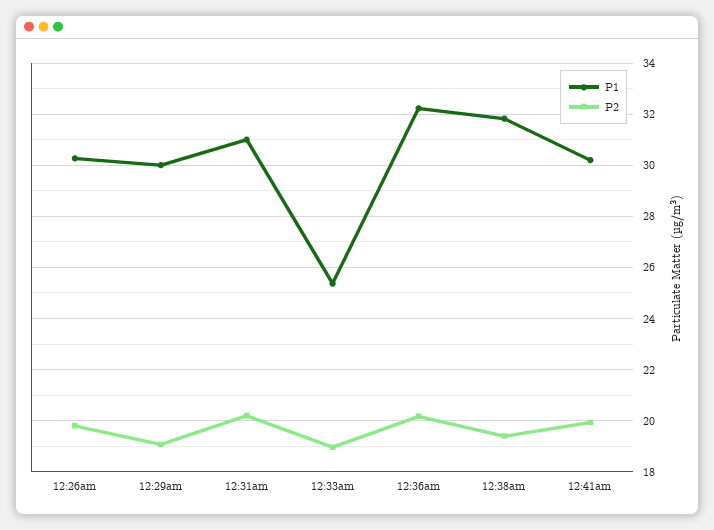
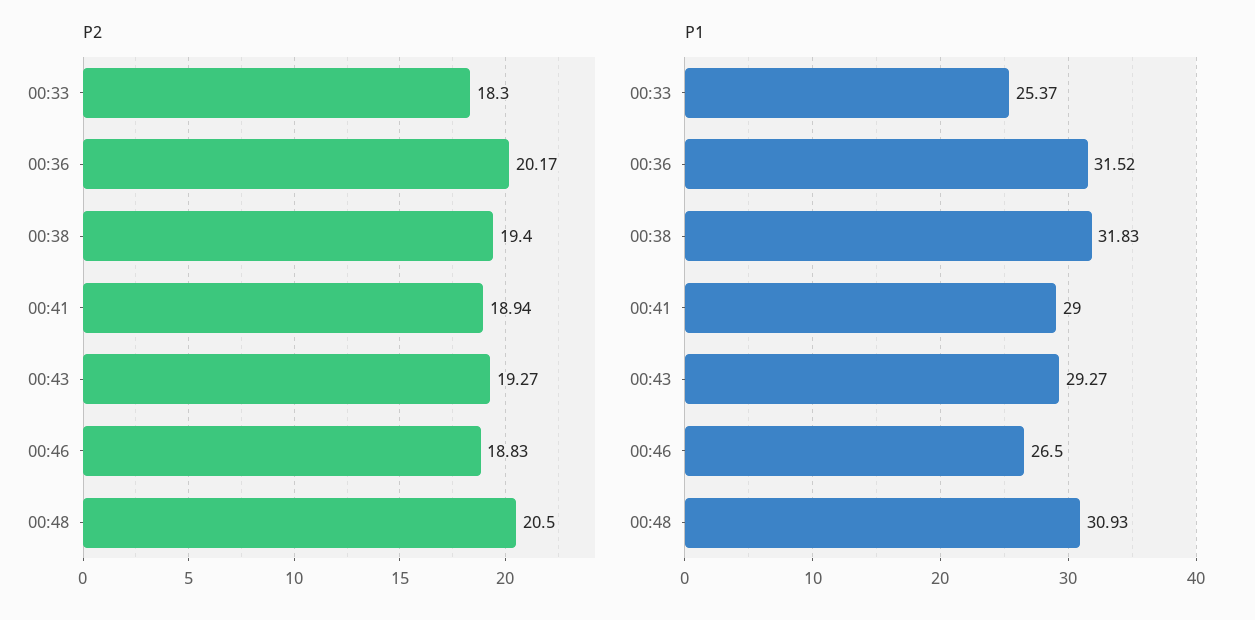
P1, 12:26am: 30.25 -> none
P2, 12:26am: 19.75 -> none
P1, 12:29am: 30 -> none
P2, 12:29am: 19 -> none
P1, 12:31am: 31 -> none
P2, 12:31am: 20.25 -> none
P2, 12:33am: 19 -> 18.3
P1, 12:36am: 32.25 -> 31.52
P1, 12:41am: 30.25 -> 29
P2, 12:41am: 20 -> 18.94
P2, 00:43: none -> 19.27
P2, 00:46: none -> 18.83
P2, 00:48: none -> 20.5
P1, 00:43: none -> 29.27
P1, 00:46: none -> 26.5
P1, 00:48: none -> 30.93

